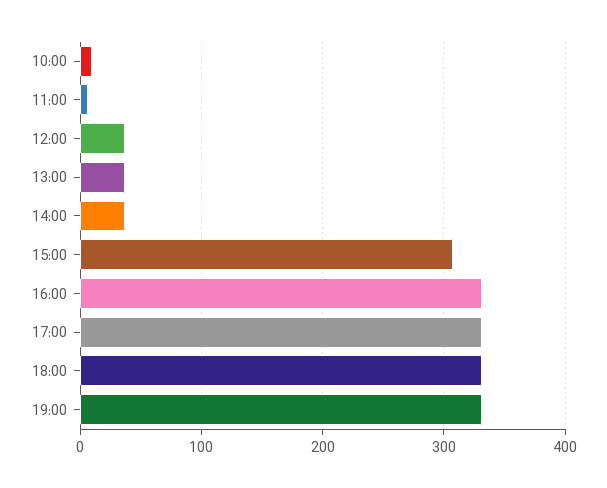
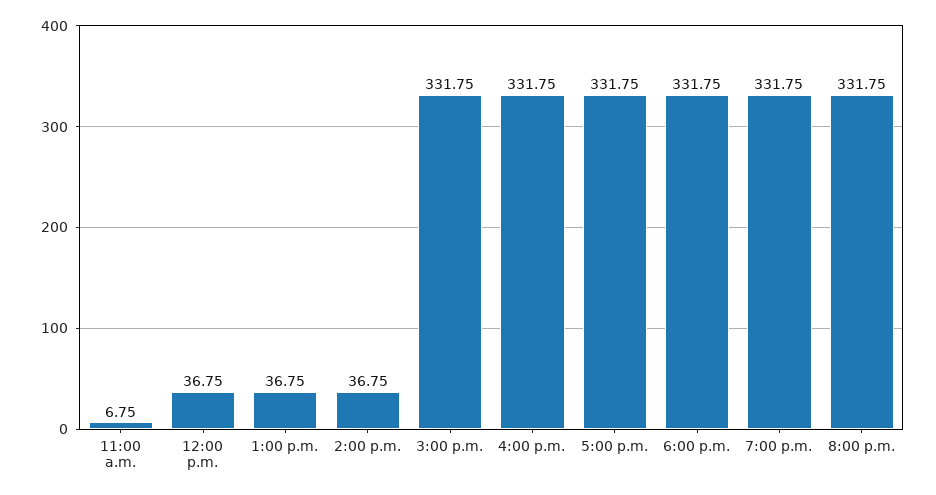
10:00: 10 -> none
15:00: 310 -> 331.75
8:00 p.m.: none -> 331.75

